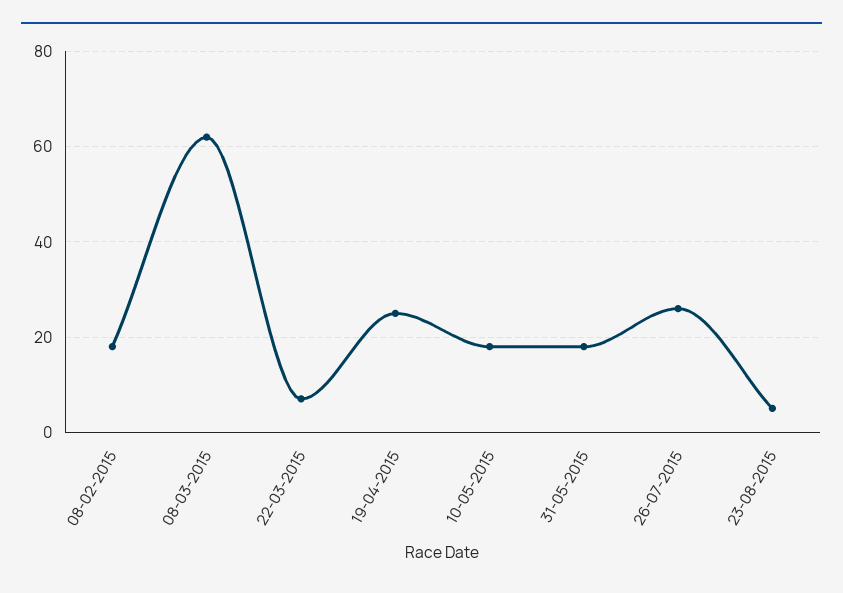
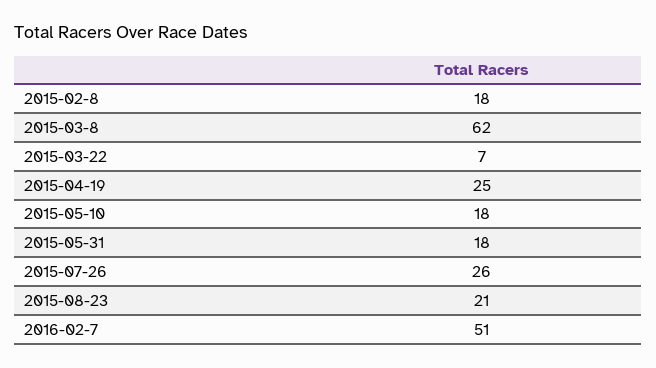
23-08-2015: 5 -> 21
2016-02-7: none -> 51

